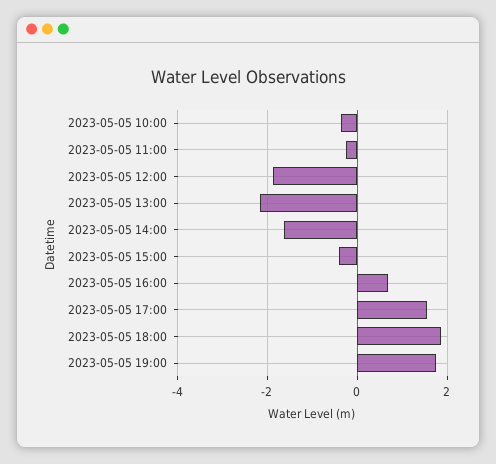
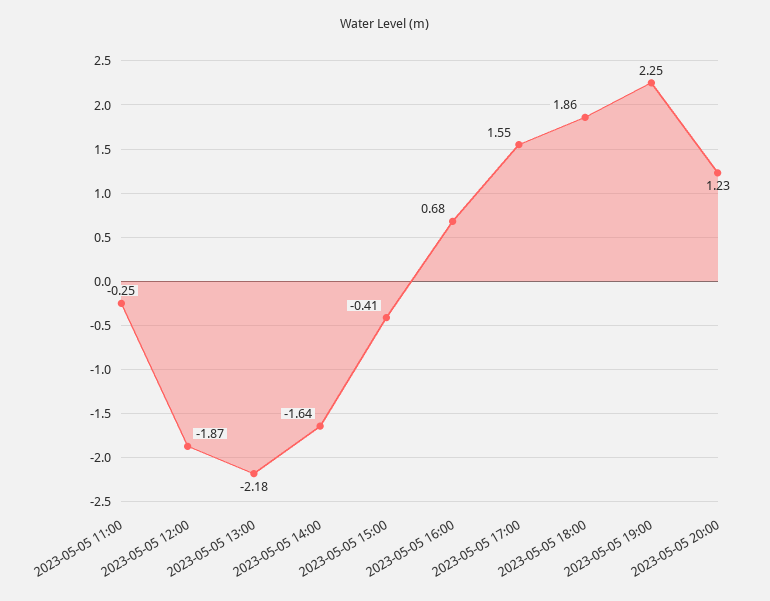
2023-05-05 10:00: -0.4 -> none
2023-05-05 19:00: 1.8 -> 2.25
2023-05-05 20:00: none -> 1.23

